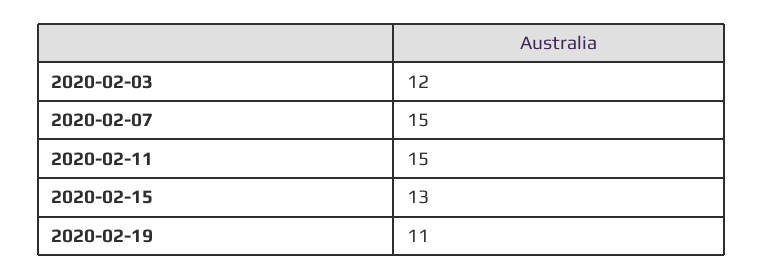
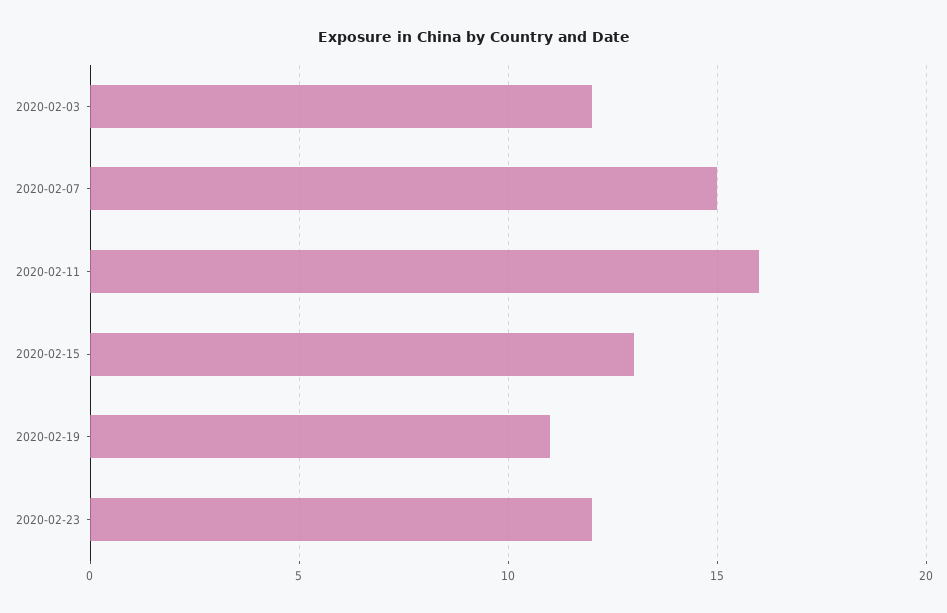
2020-02-11: 15 -> 16
2020-02-23: none -> 12

